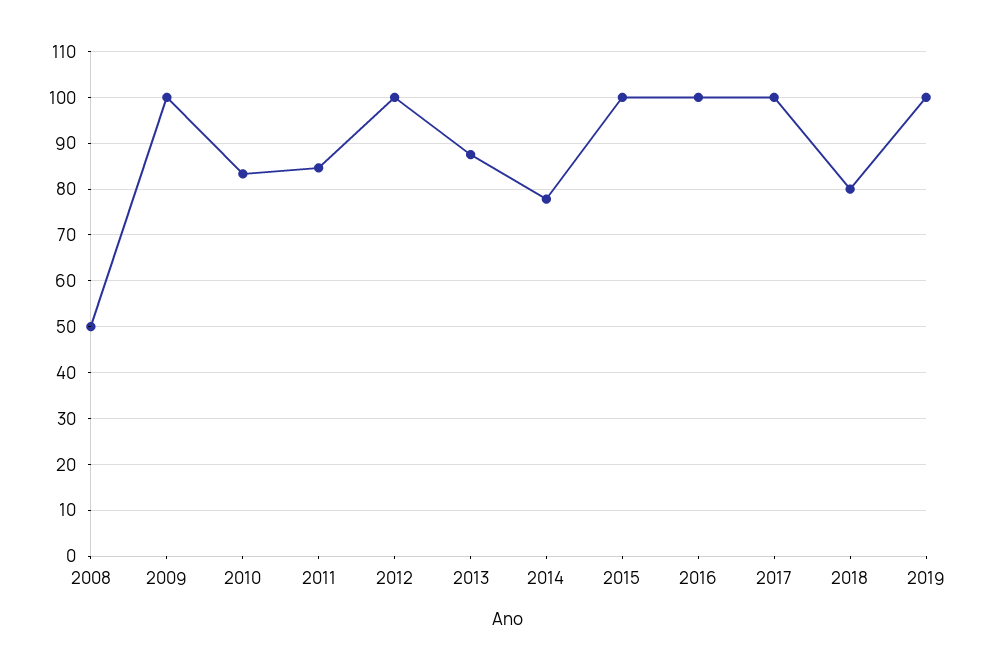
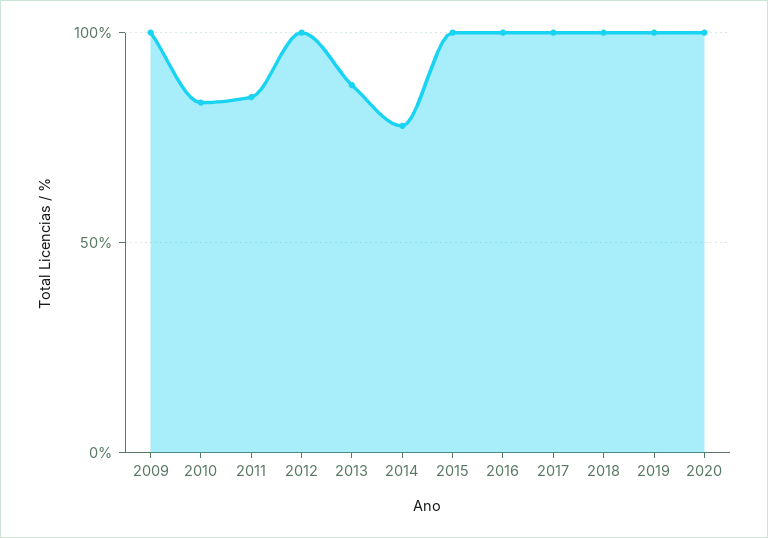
2008: 50 -> none
2018: 80 -> 100
2020: none -> 100

